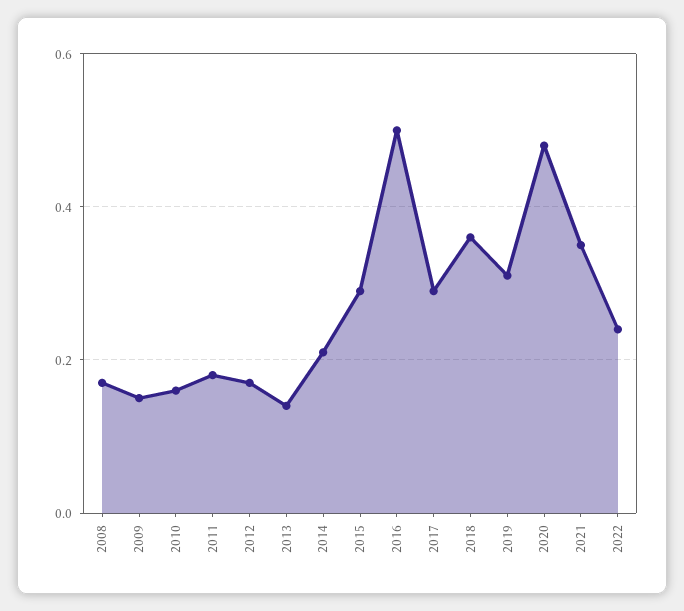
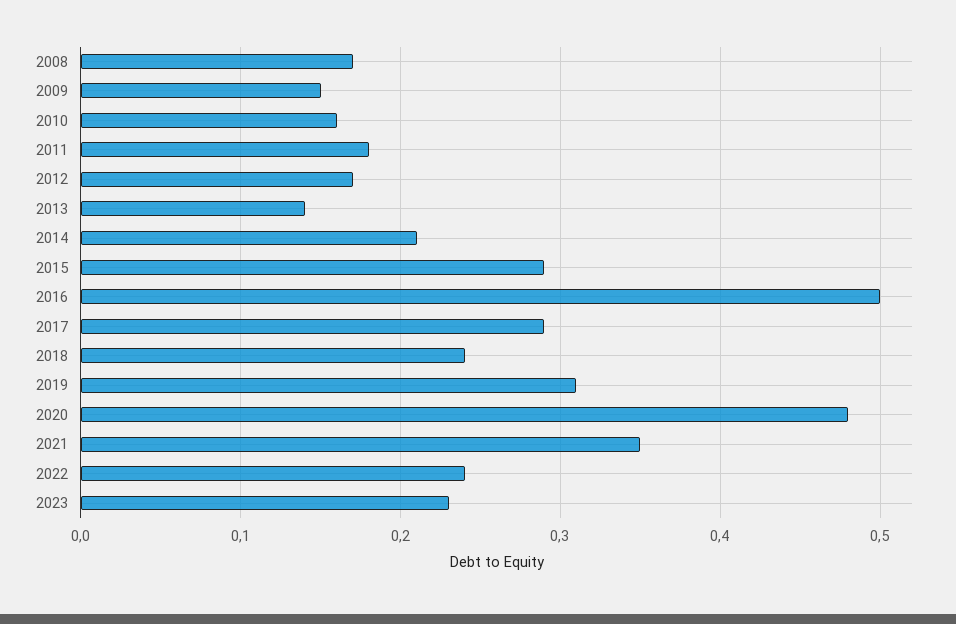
2018: 0.35 -> 0.24
2023: none -> 0.23

